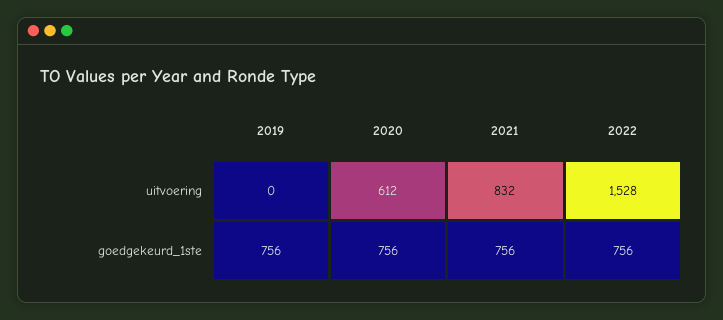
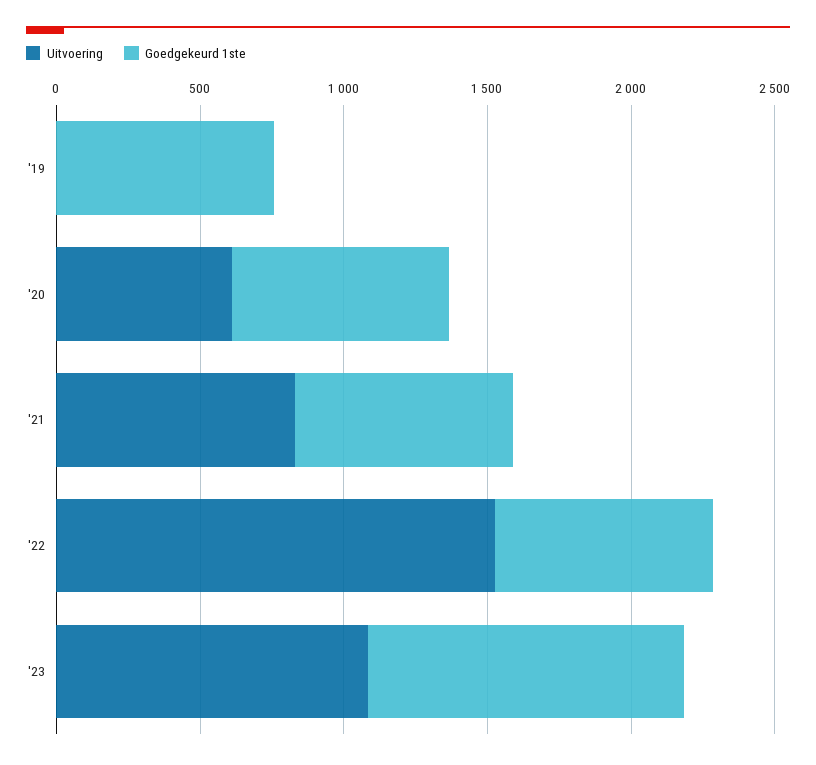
uitvoering, '23: none -> 1100
goedgekeurd_1ste, '23: none -> 1100

